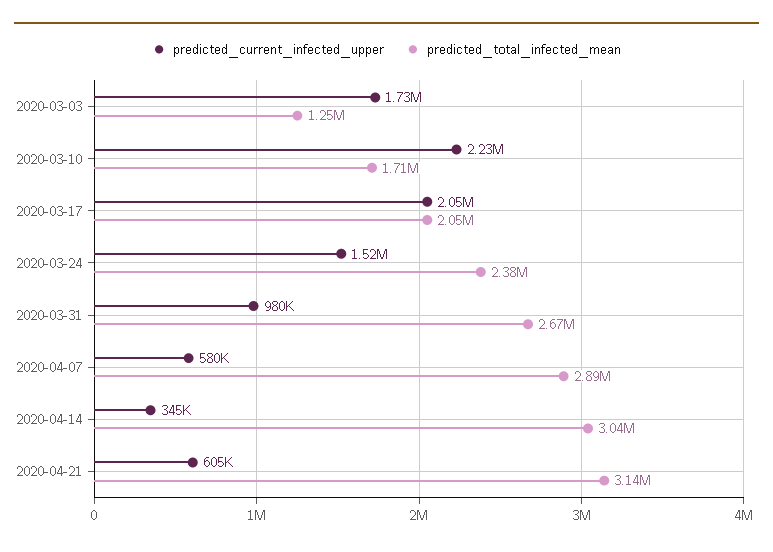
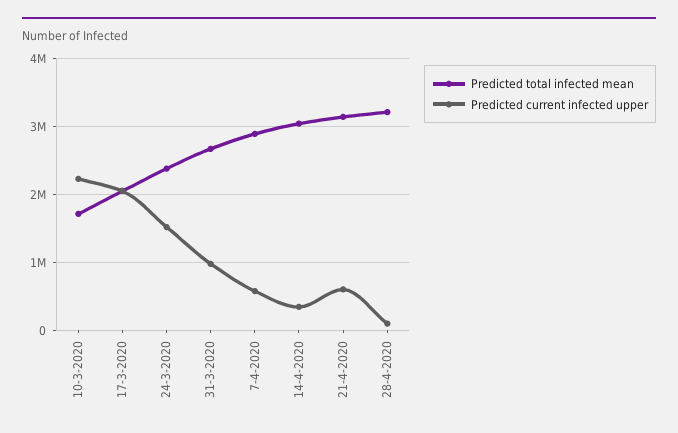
predicted_current_infected_upper, 2020-03-03: 1730000 -> none
predicted_total_infected_mean, 2020-03-03: 1250000 -> none
predicted_total_infected_mean, 28-4-2020: none -> 3200000
predicted_current_infected_upper, 28-4-2020: none -> 100000

